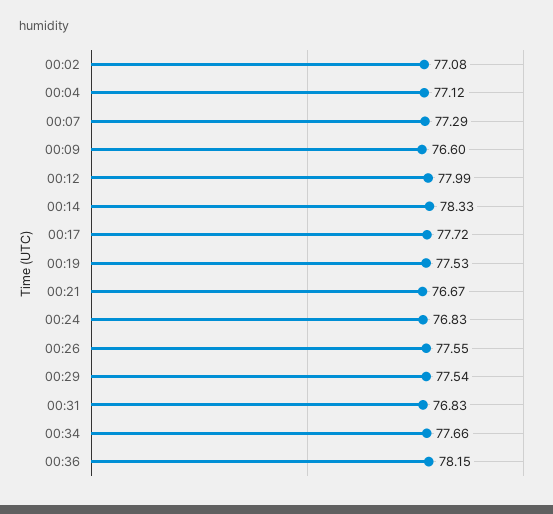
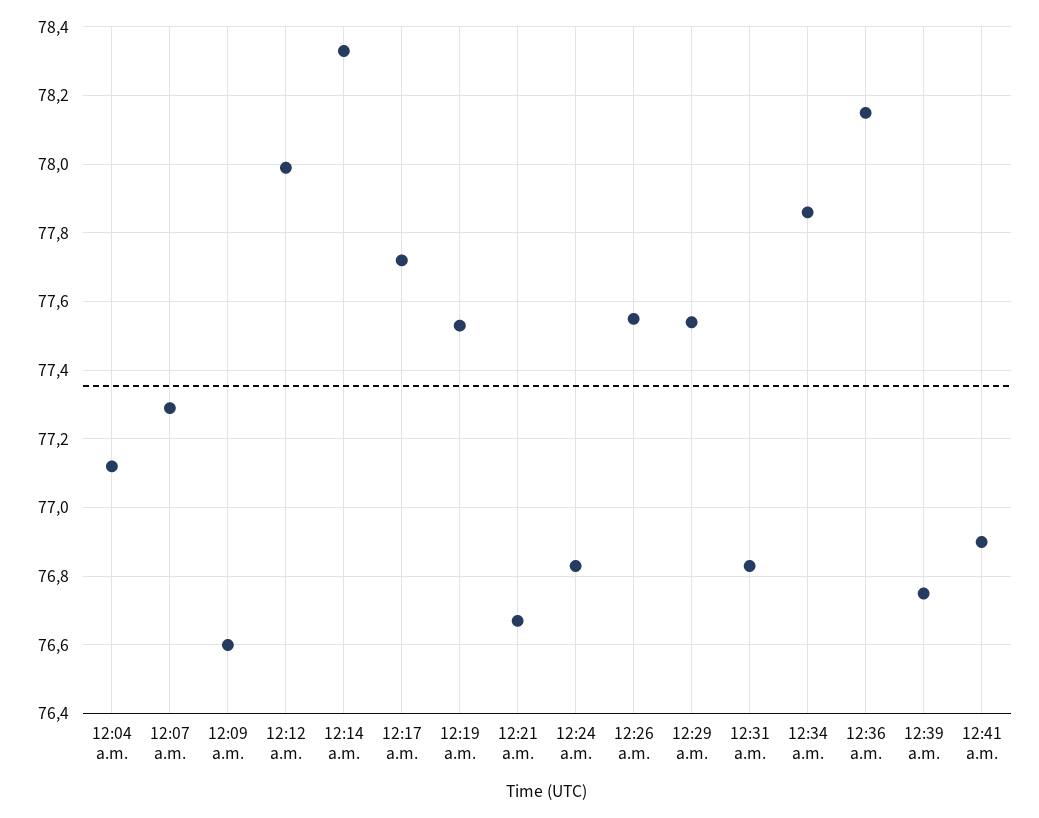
00:02: 77.08 -> none
00:34: 77.66 -> 77.85
12:39 a.m.: none -> 76.75
12:41 a.m.: none -> 76.9

